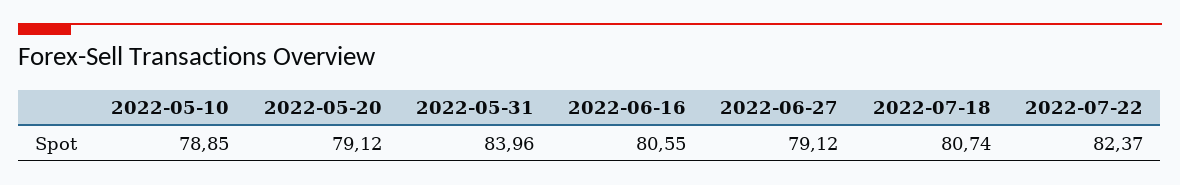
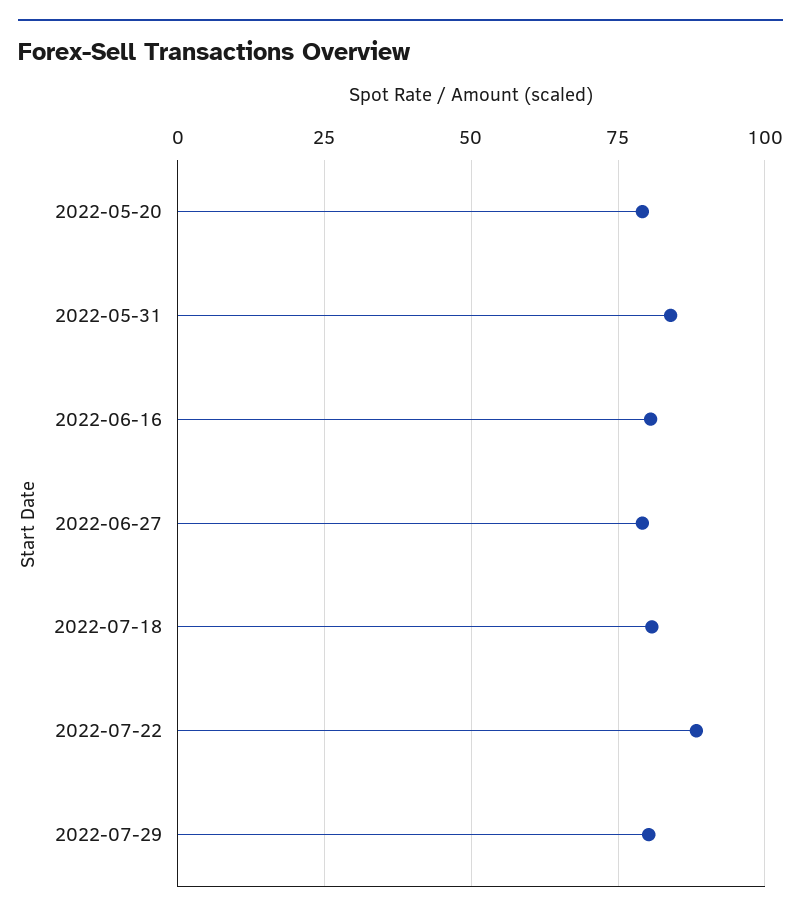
2022-05-10: 78.85 -> none
2022-07-22: 82.37 -> 87.5
2022-07-29: none -> 80

